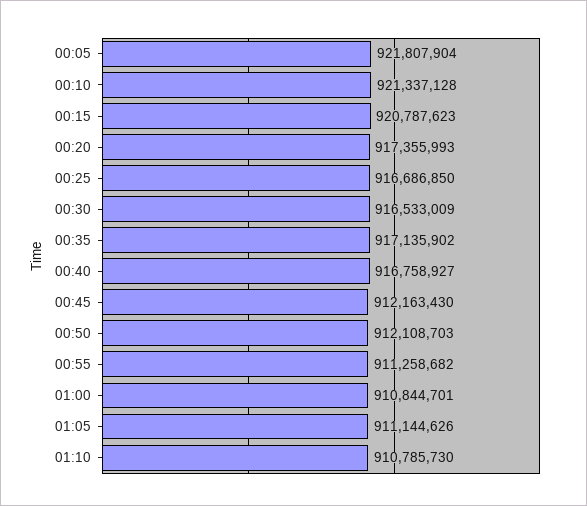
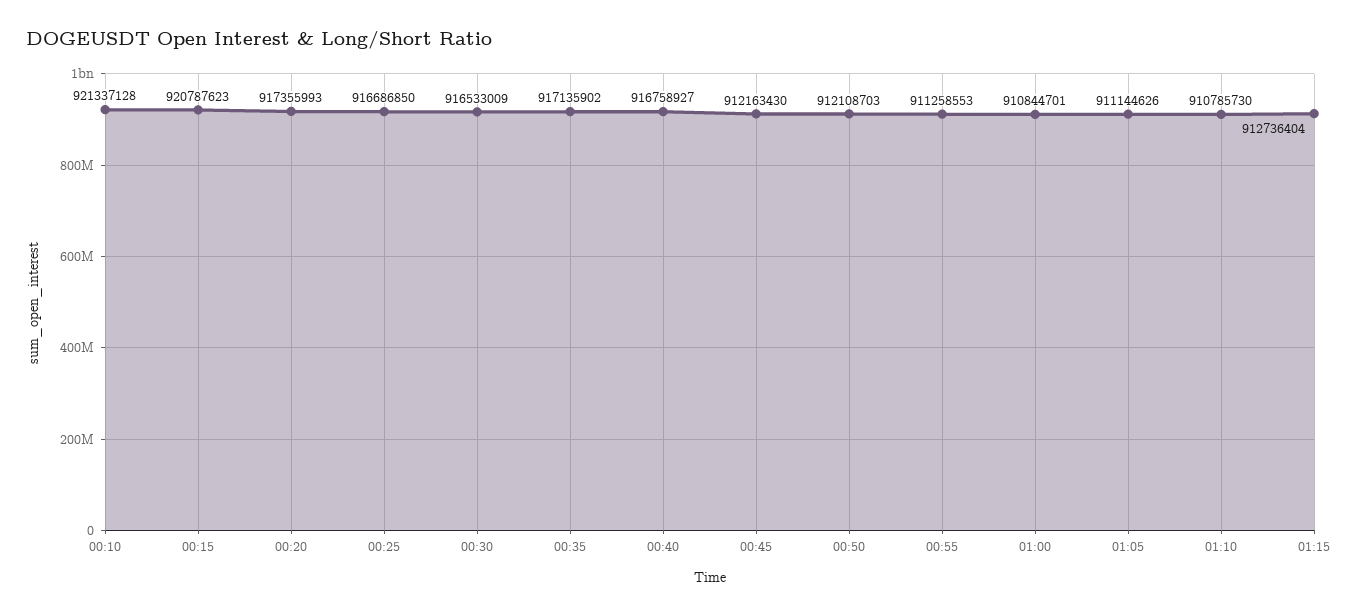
00:05: 921807904 -> none
00:55: 911258682 -> 911258553
01:15: none -> 912736404

